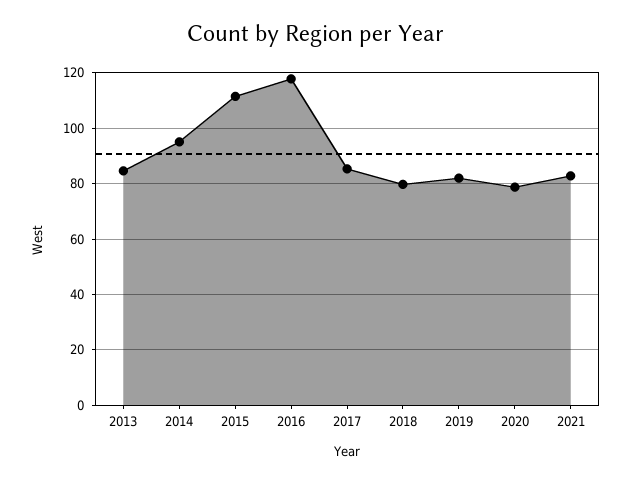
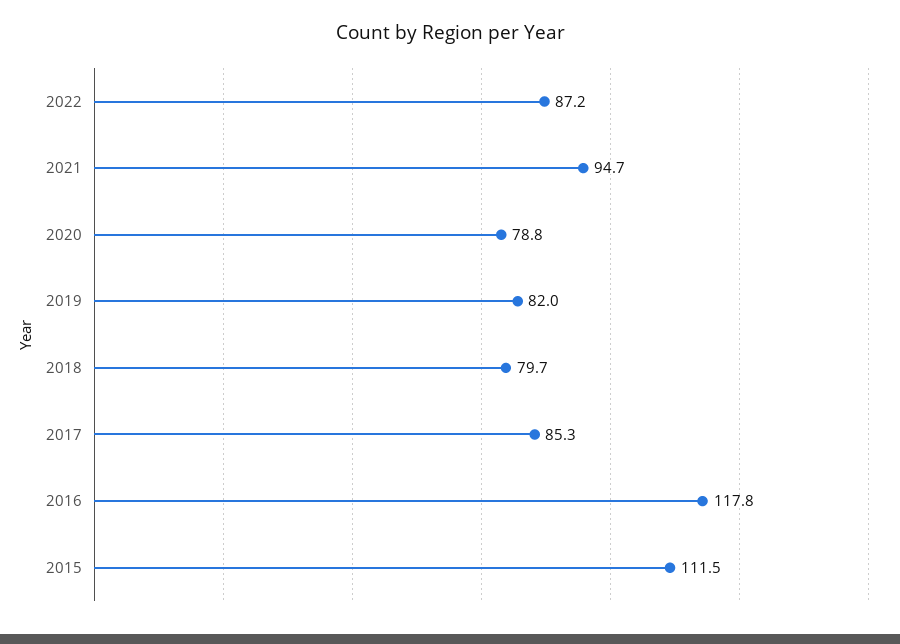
2013: 85 -> none
2014: 95 -> none
2021: 82.5 -> 94.7
2022: none -> 87.2

